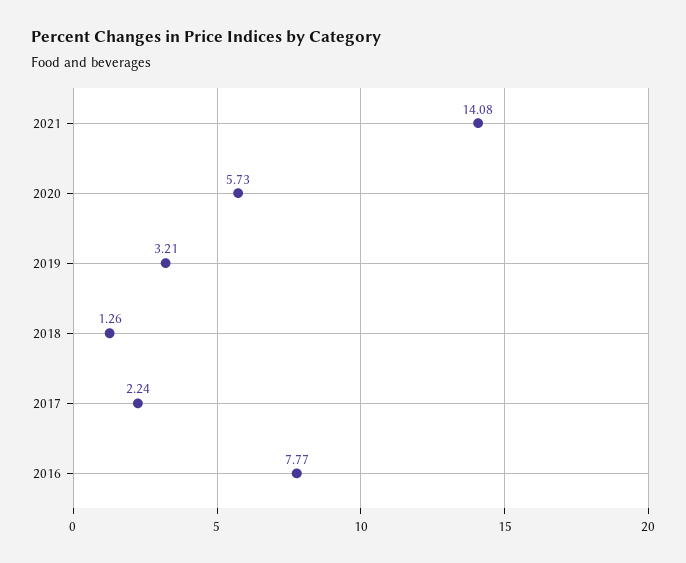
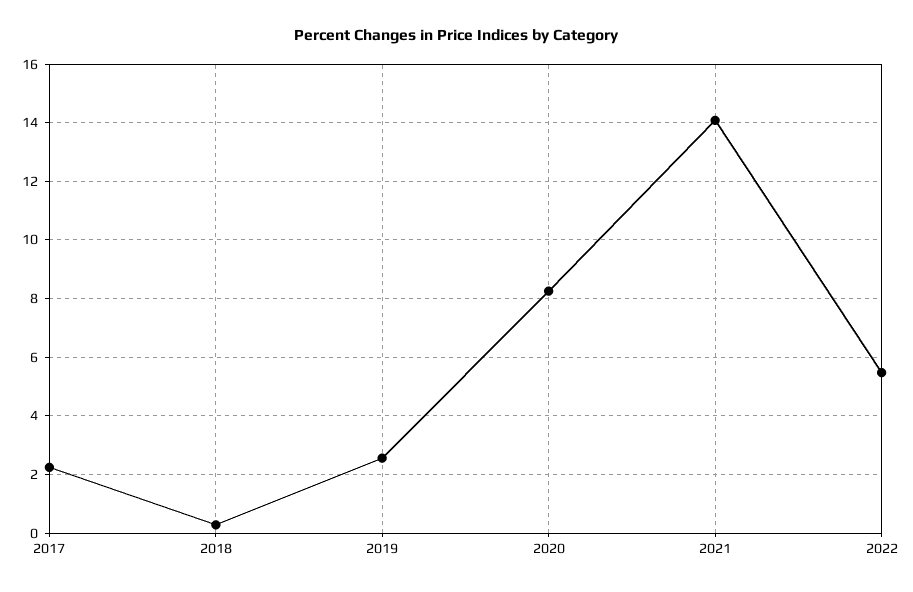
2020: 5.73 -> 8.25
2019: 3.21 -> 2.5
2018: 1.26 -> 0.25
2016: 7.77 -> none
2022: none -> 5.5

